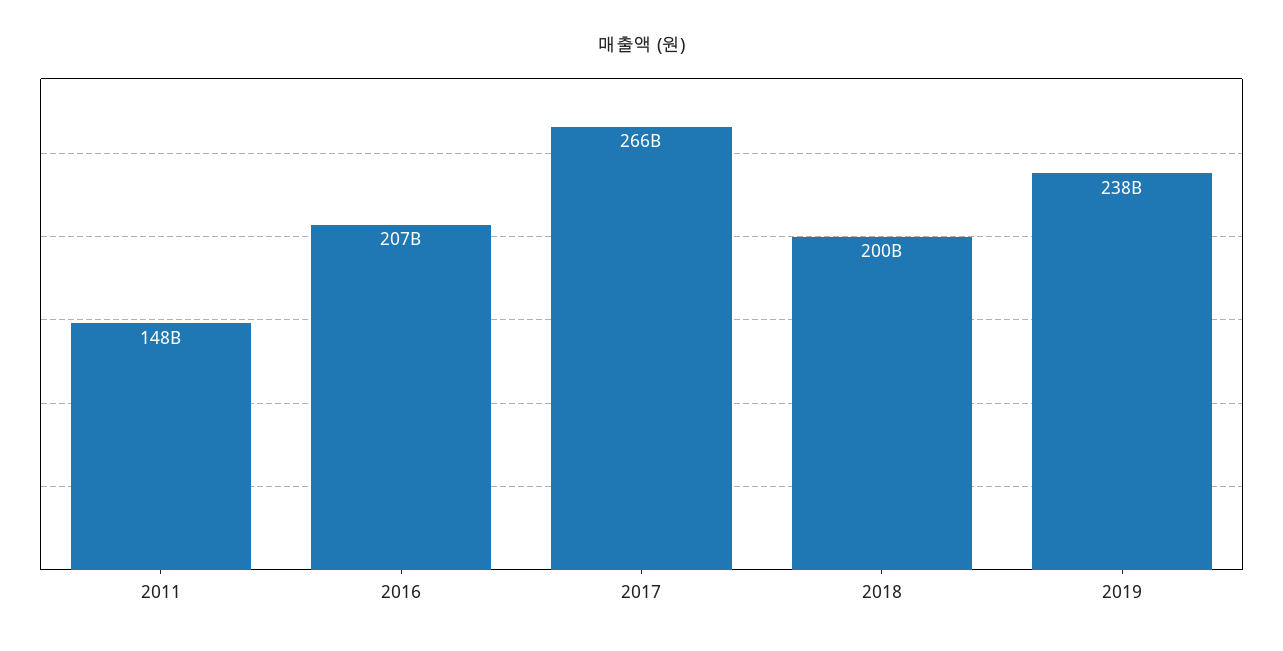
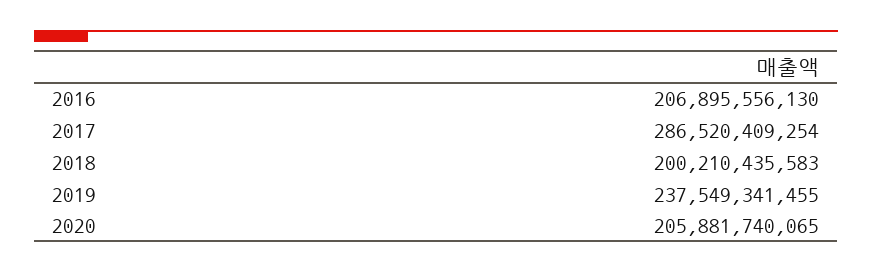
2011: 148000000000 -> none
2017: 266000000000 -> 286520409254
2020: none -> 205881740065

